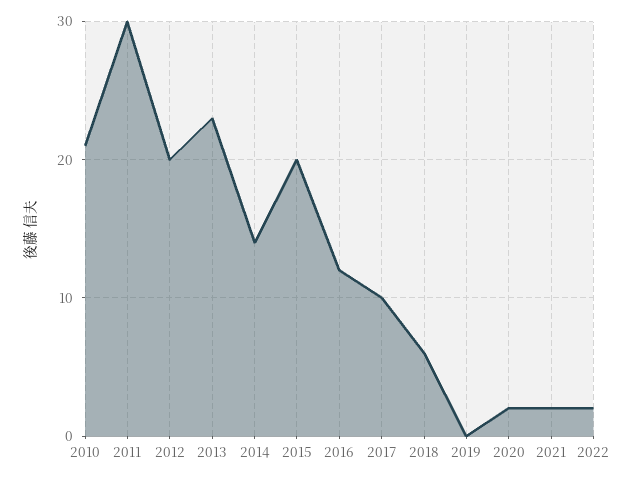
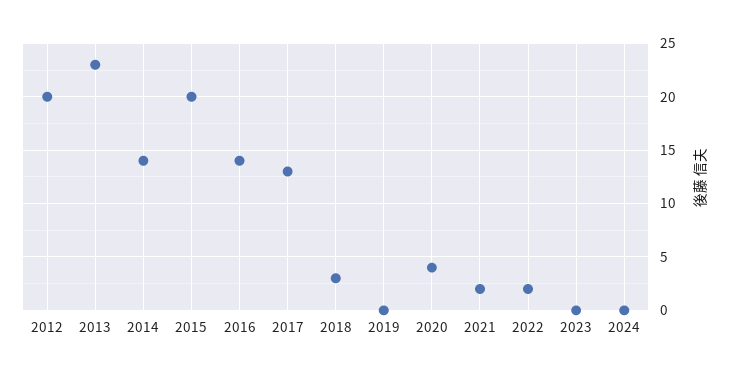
2010: 21 -> none
2011: 30 -> none
2016: 12 -> 14
2017: 10 -> 13
2018: 6 -> 3
2020: 2 -> 4
2023: none -> 0
2024: none -> 0

